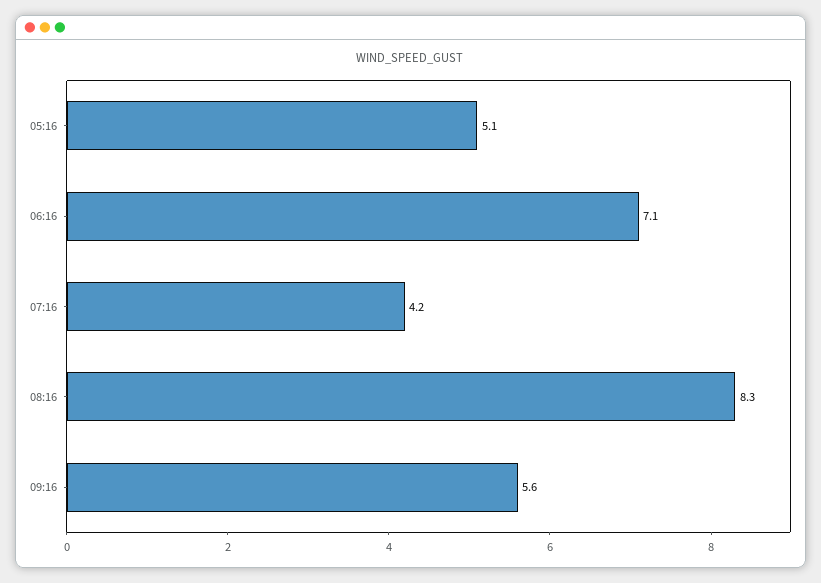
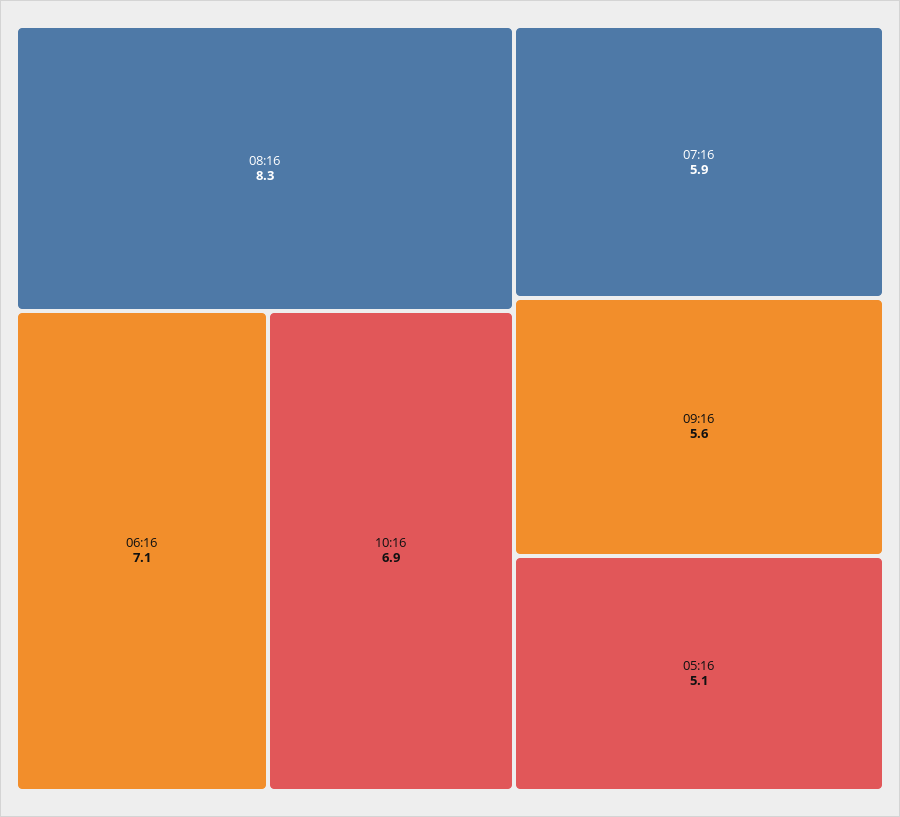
07:16: 4.2 -> 5.9
10:16: none -> 6.9

